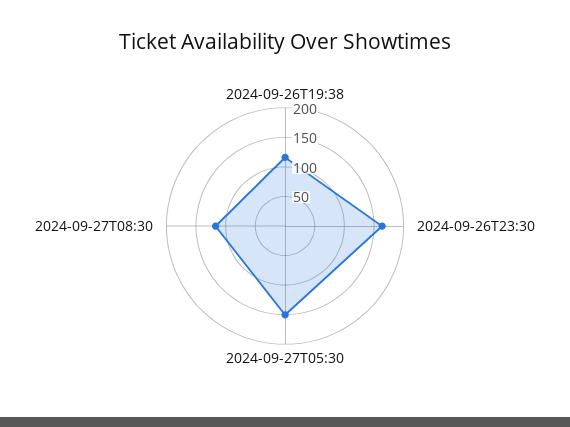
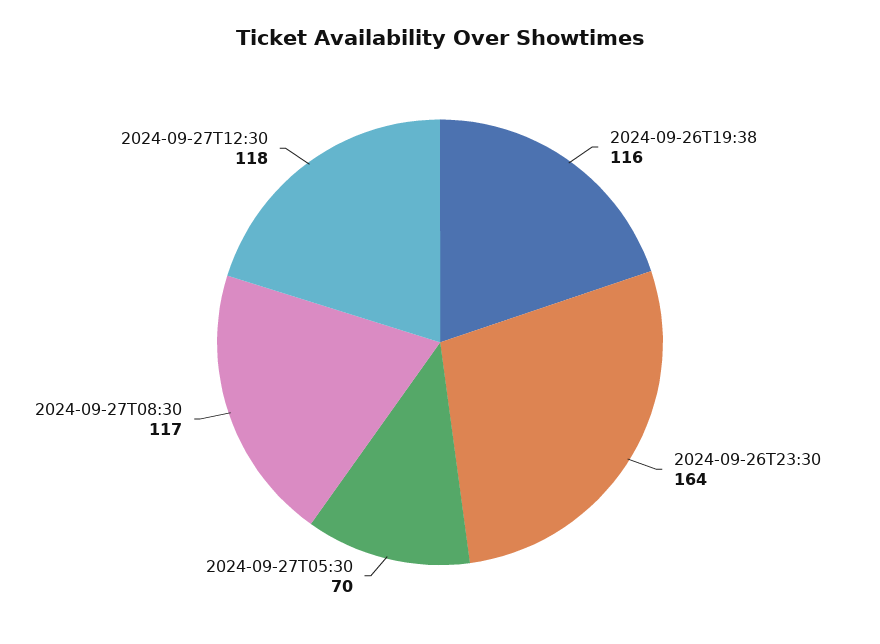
2024-09-27T05:30: 150 -> 70
2024-09-27T12:30: none -> 118

